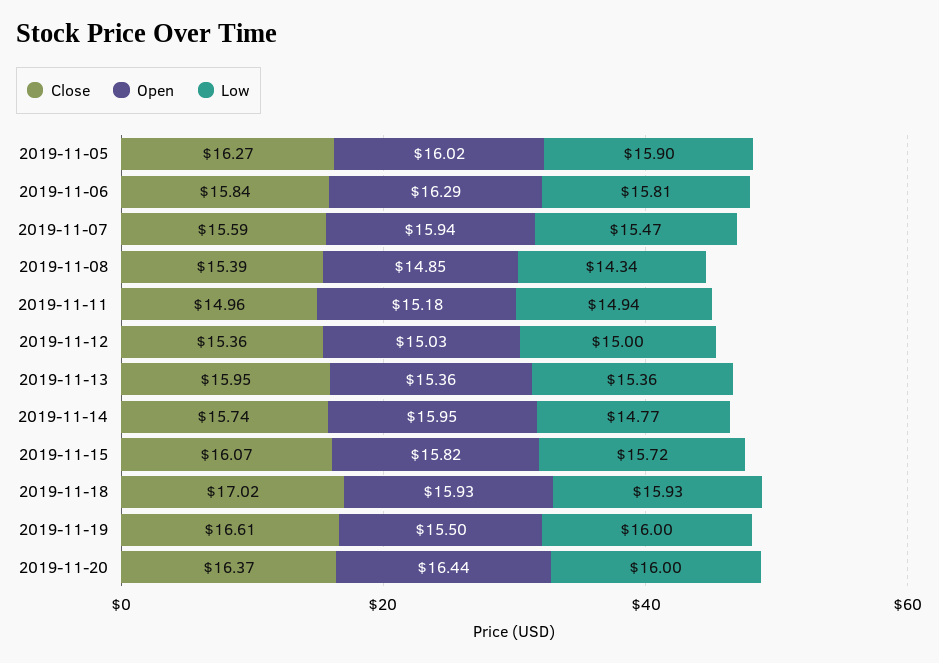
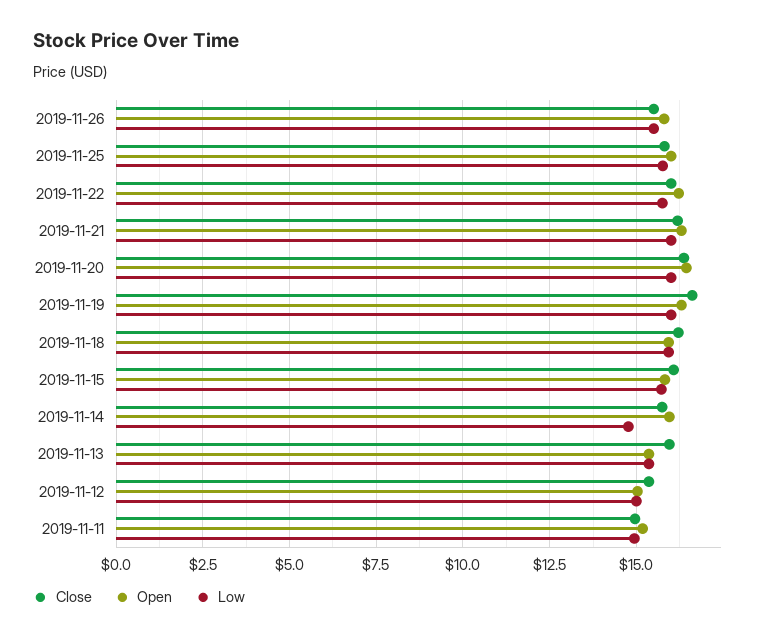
Close, 2019-11-05: 16.27 -> none
Open, 2019-11-05: 16.02 -> none
Low, 2019-11-05: 15.9 -> none
Close, 2019-11-06: 15.84 -> none
Open, 2019-11-06: 16.29 -> none
Low, 2019-11-06: 15.81 -> none
Close, 2019-11-07: 15.59 -> none
Open, 2019-11-07: 15.94 -> none
Low, 2019-11-07: 15.47 -> none
Close, 2019-11-08: 15.39 -> none
Open, 2019-11-08: 14.85 -> none
Low, 2019-11-08: 14.34 -> none
Close, 2019-11-18: 17.02 -> 16.25
Open, 2019-11-19: 15.5 -> 16.25
Close, 2019-11-26: none -> 15.5
Open, 2019-11-26: none -> 15.75
Low, 2019-11-26: none -> 15.5
Close, 2019-11-25: none -> 15.75
Open, 2019-11-25: none -> 16
Low, 2019-11-25: none -> 15.75
Close, 2019-11-22: none -> 16
Open, 2019-11-22: none -> 16.25
Low, 2019-11-22: none -> 15.75
Close, 2019-11-21: none -> 16.25
Open, 2019-11-21: none -> 16.25
Low, 2019-11-21: none -> 16

